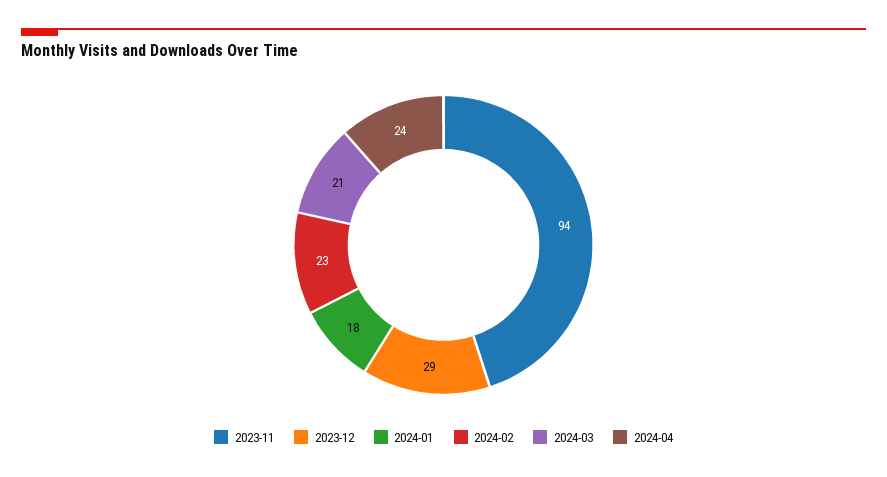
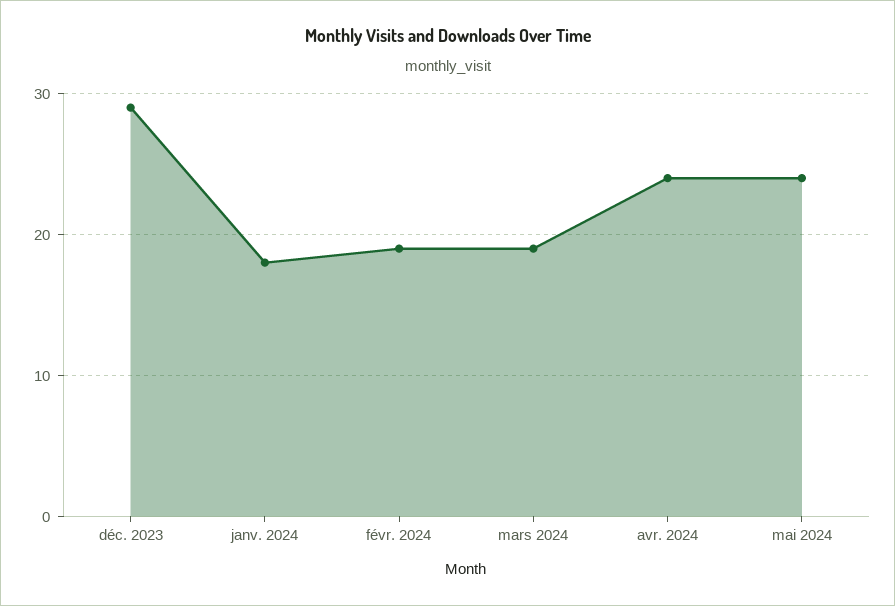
2023-11: 94 -> none
2024-02: 23 -> 19
2024-03: 21 -> 19
mai 2024: none -> 24

